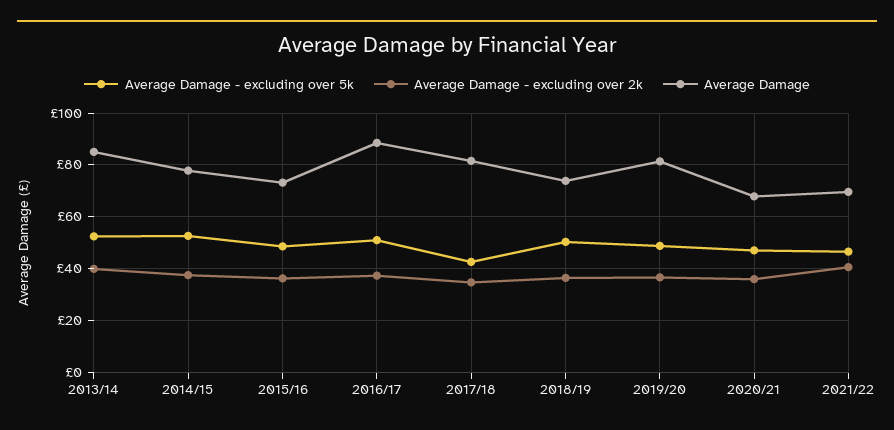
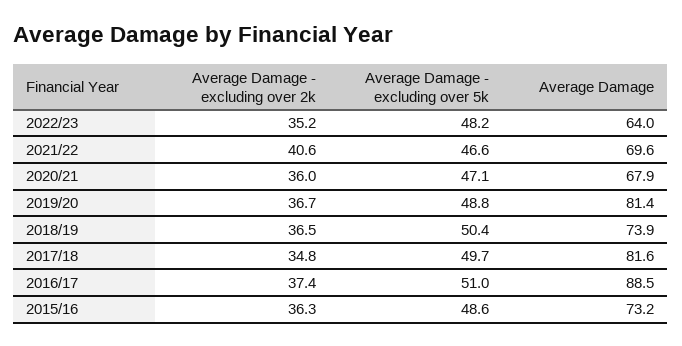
Average Damage - excluding over 5k, 2013/14: 52.5 -> none
Average Damage - excluding over 2k, 2013/14: 40 -> none
Average Damage, 2013/14: 85 -> none
Average Damage - excluding over 5k, 2014/15: 52.5 -> none
Average Damage - excluding over 2k, 2014/15: 37.5 -> none
Average Damage, 2014/15: 77.5 -> none
Average Damage - excluding over 5k, 2017/18: 42.5 -> 49.7
Average Damage - excluding over 2k, 2022/23: none -> 35.2
Average Damage - excluding over 5k, 2022/23: none -> 48.2
Average Damage, 2022/23: none -> 64

